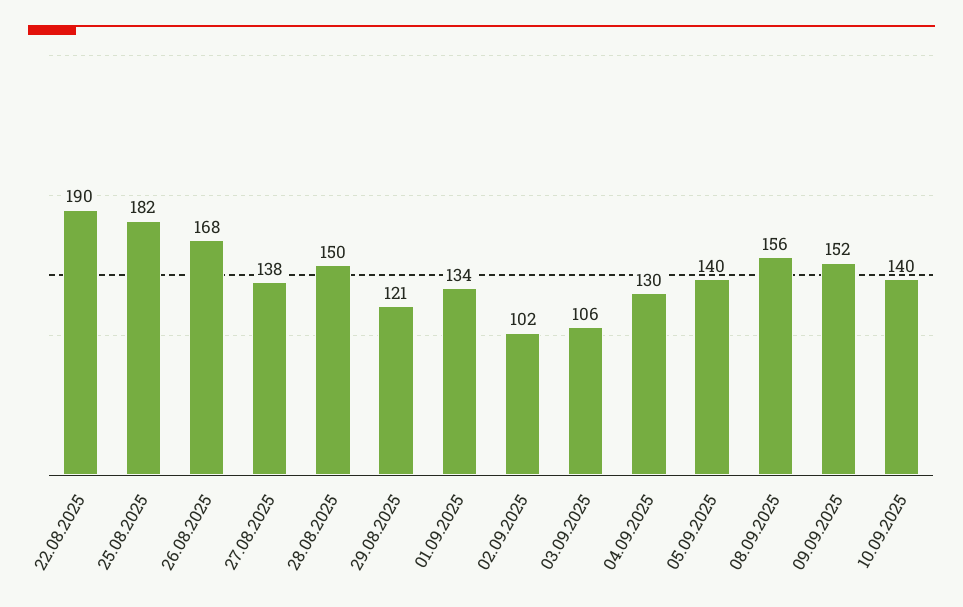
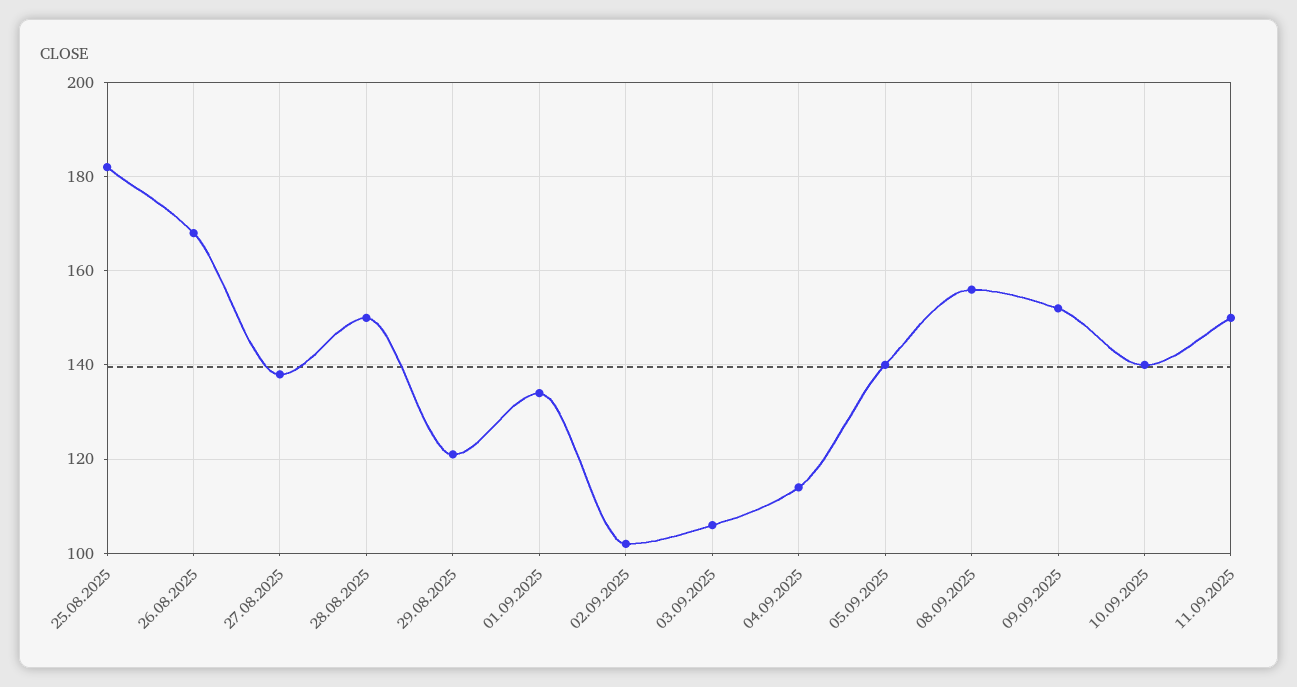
22.08.2025: 190 -> none
04.09.2025: 130 -> 115
11.09.2025: none -> 150

